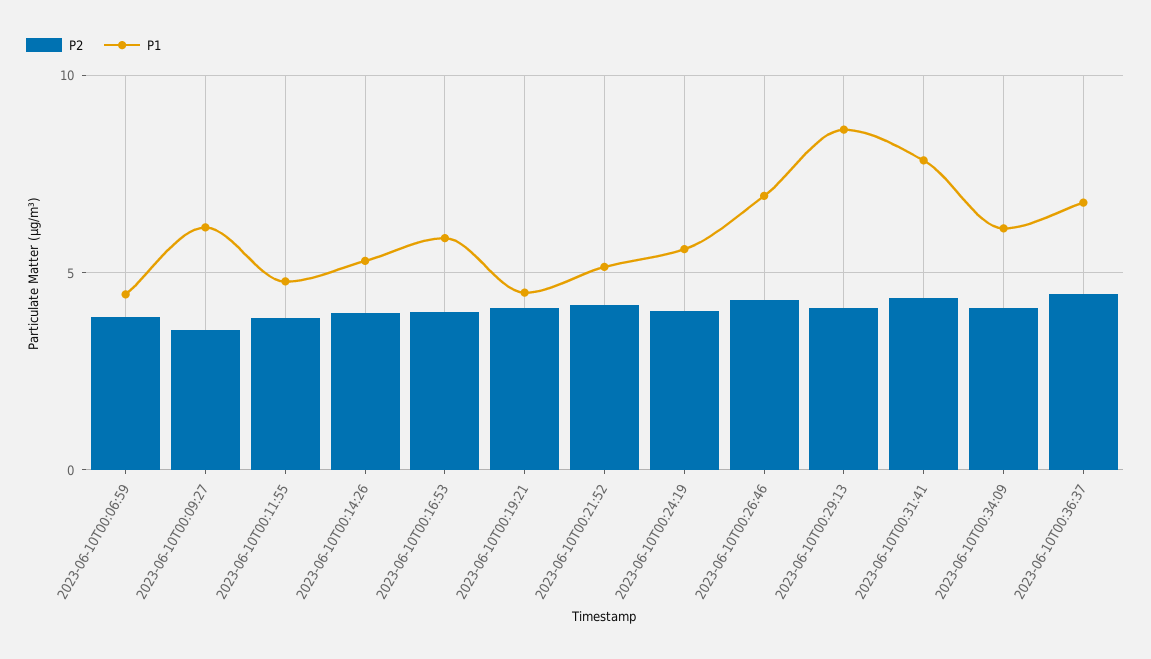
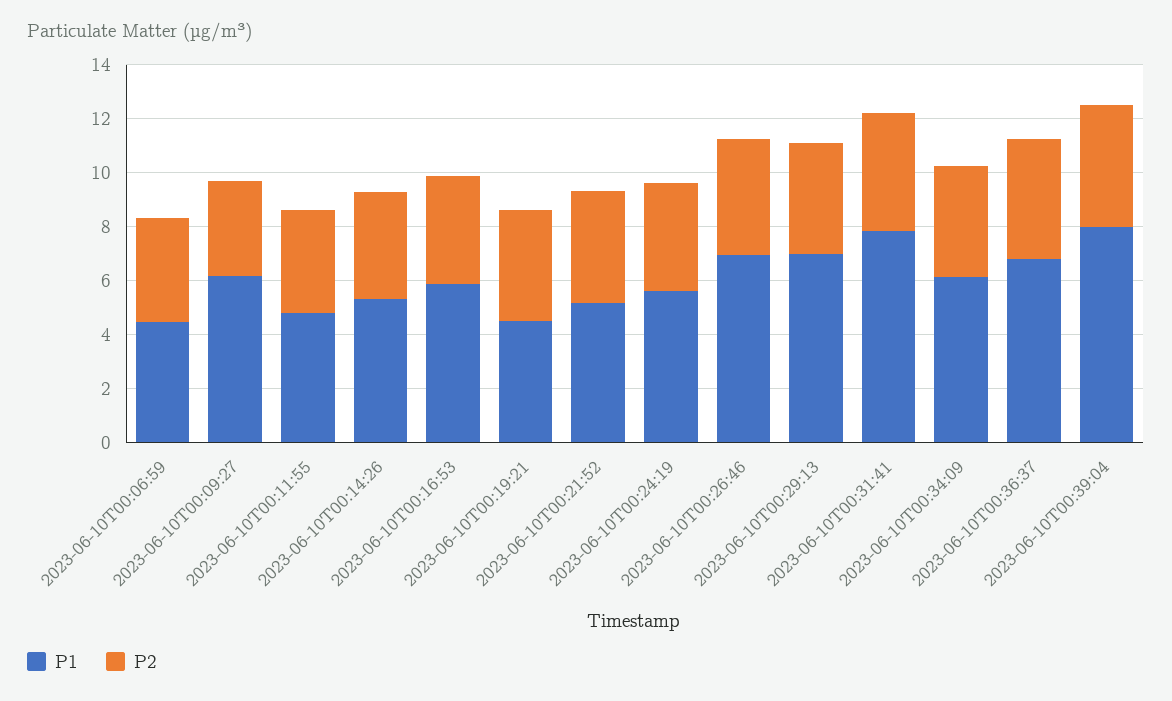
P1, 2023-06-10T00:29:13: 8.5 -> 7
P1, 2023-06-10T00:39:04: none -> 8
P2, 2023-06-10T00:39:04: none -> 4.5

